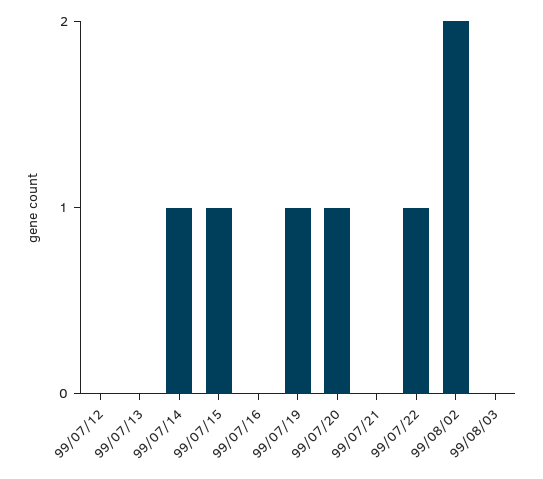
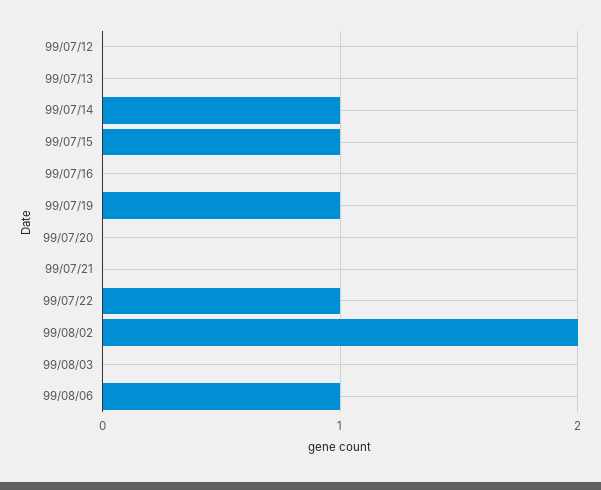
99/07/20: 1 -> 0
99/08/06: none -> 1

